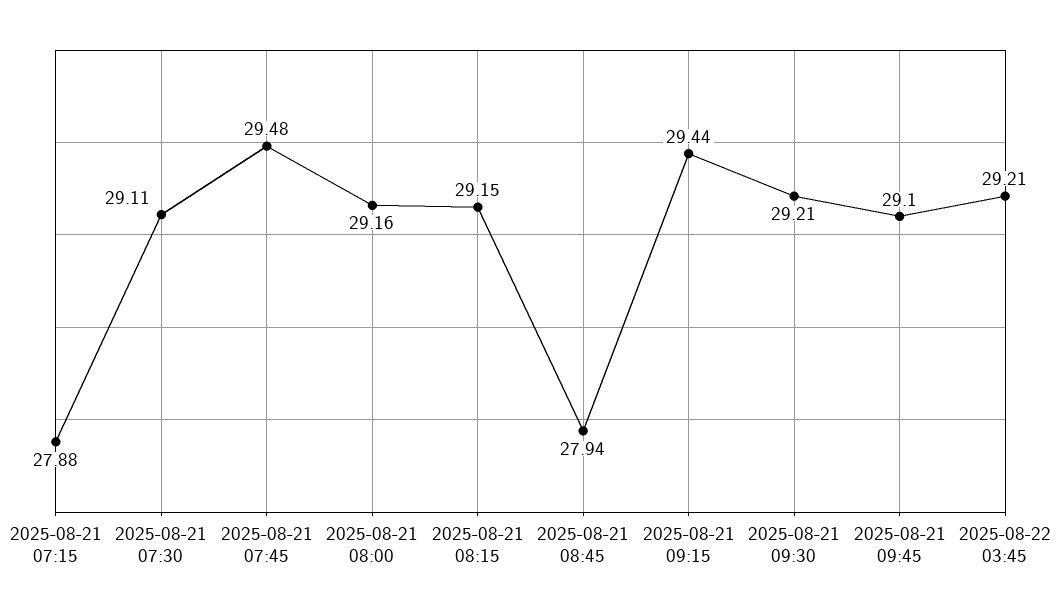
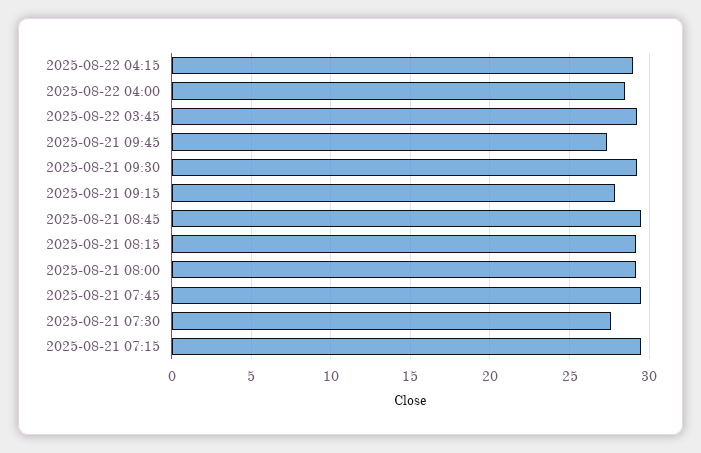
2025-08-21 07:15: 27.88 -> 29.5
2025-08-21 07:30: 29.11 -> 27.5
2025-08-21 08:45: 27.94 -> 29.5
2025-08-21 09:15: 29.44 -> 28
2025-08-21 09:45: 29.1 -> 27.5
2025-08-22 04:15: none -> 29
2025-08-22 04:00: none -> 28.5

